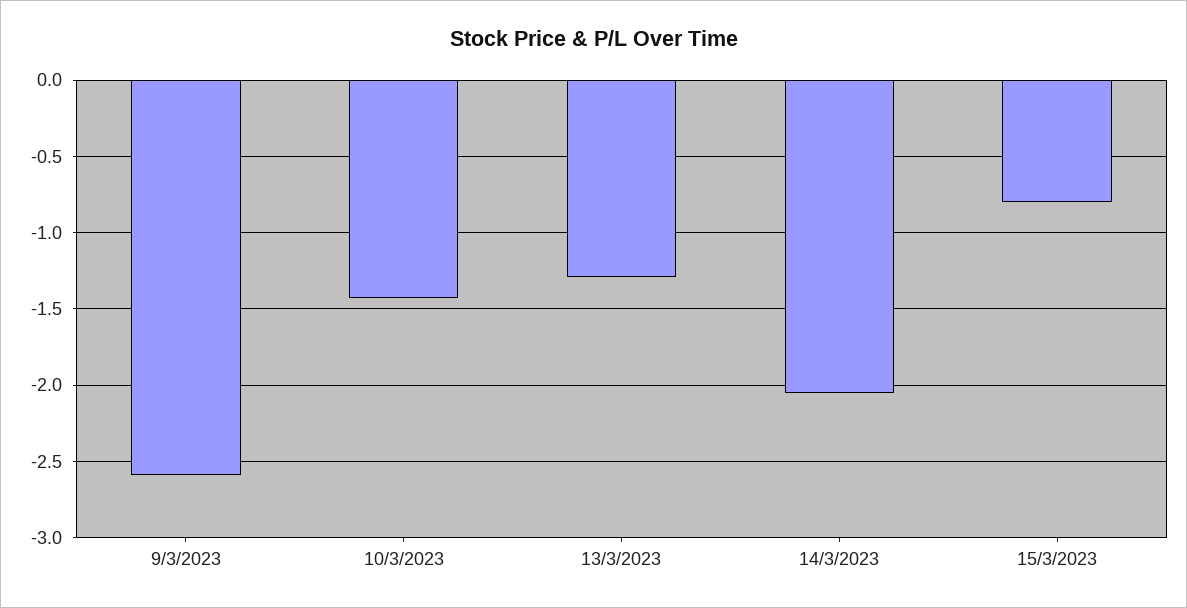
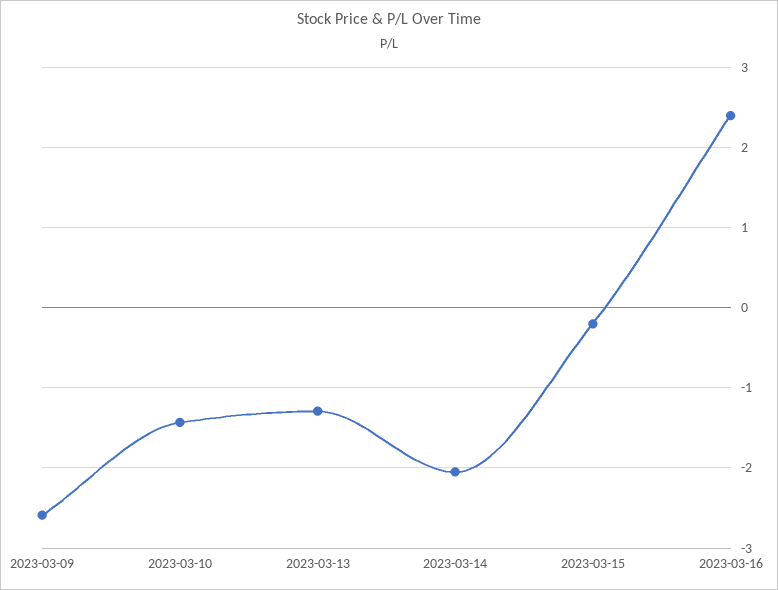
15/3/2023: -0.8 -> -0.2
2023-03-16: none -> 2.4

